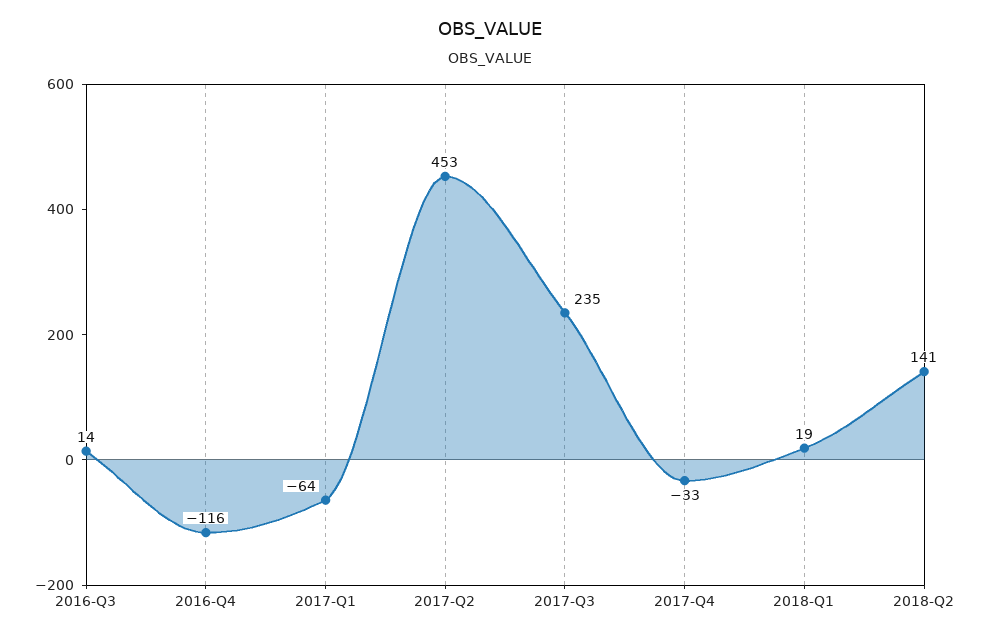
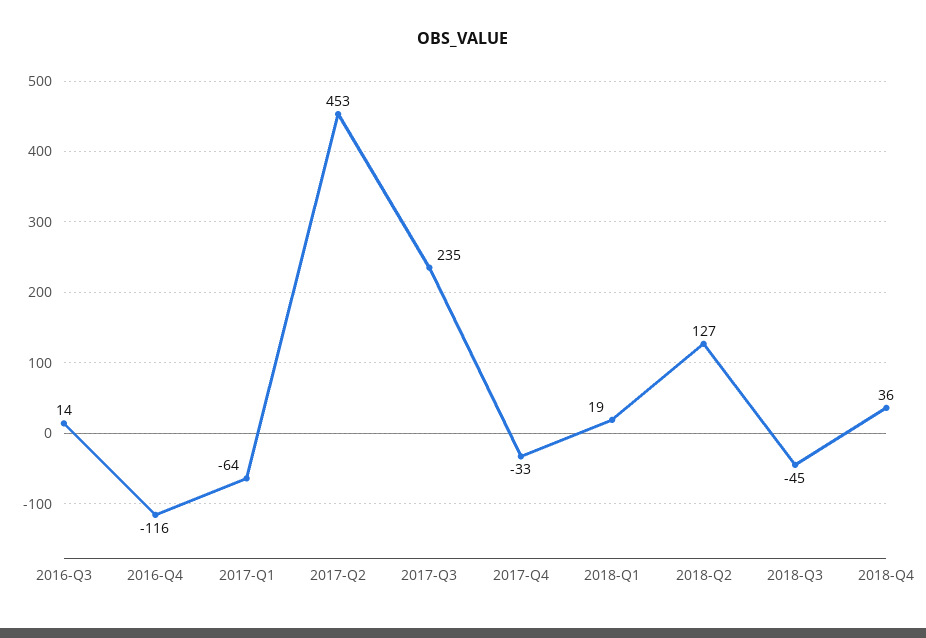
2018-Q2: 141 -> 127
2018-Q3: none -> -45
2018-Q4: none -> 36

